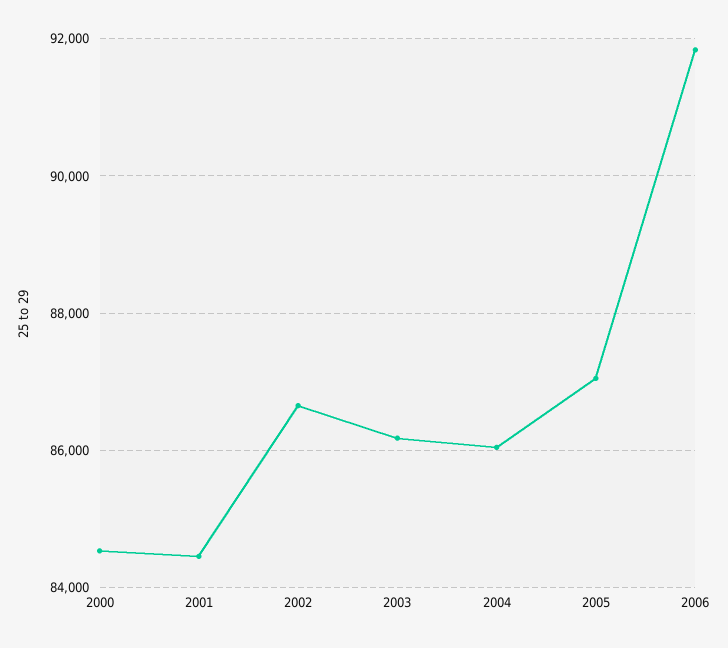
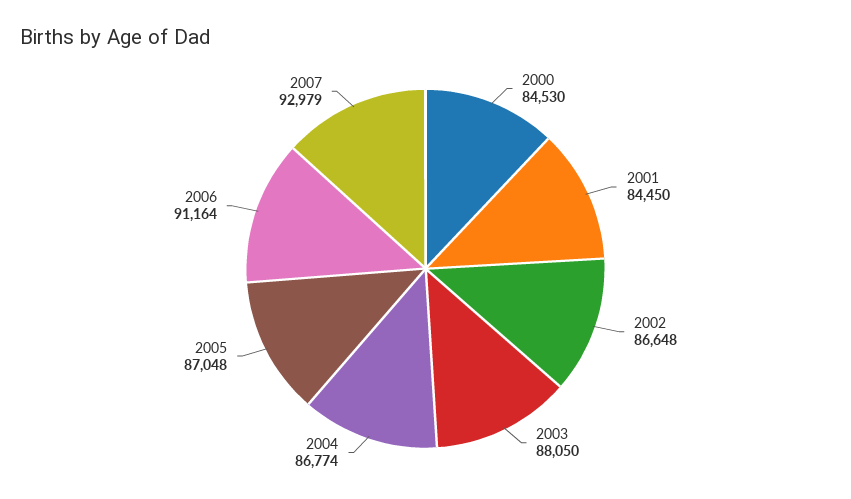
2003: 86200 -> 88050
2004: 86000 -> 86774
2006: 91800 -> 91164
2007: none -> 92979

